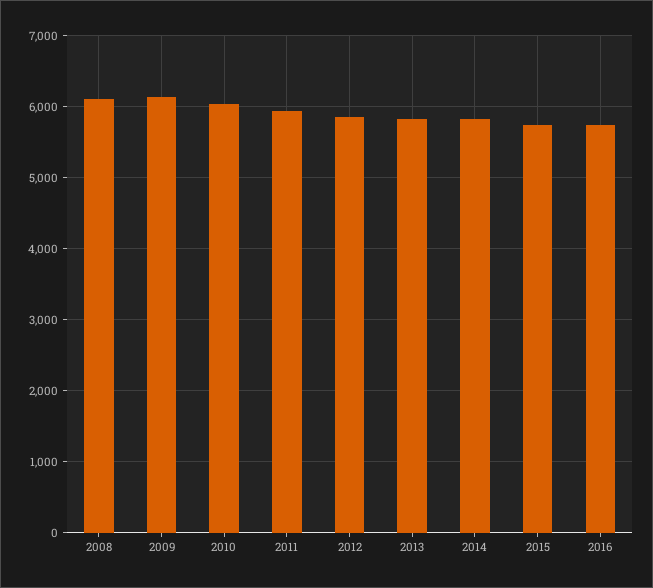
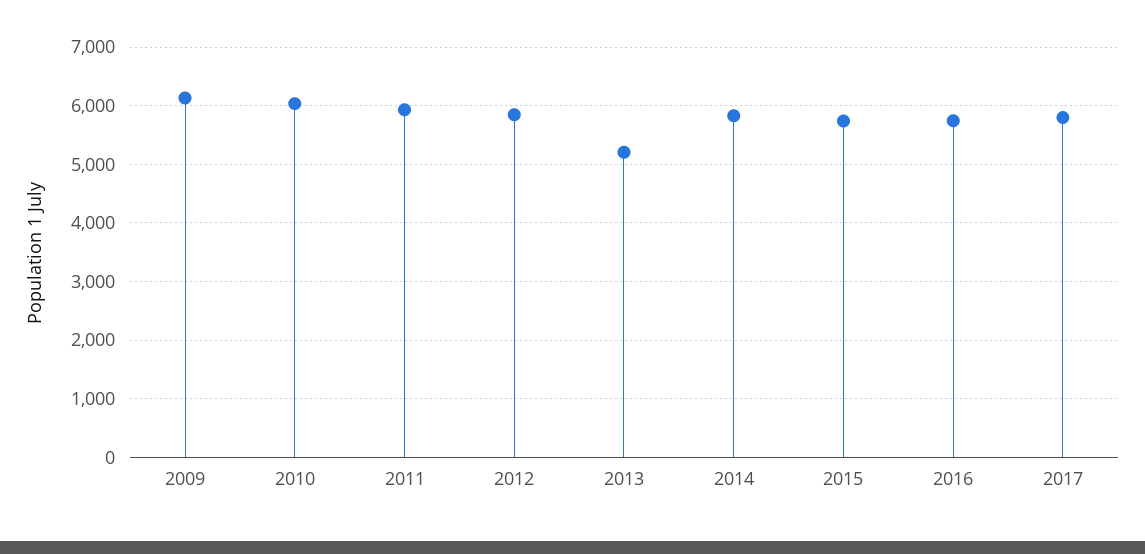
2008: 6100 -> none
2013: 5800 -> 5200
2017: none -> 5800

